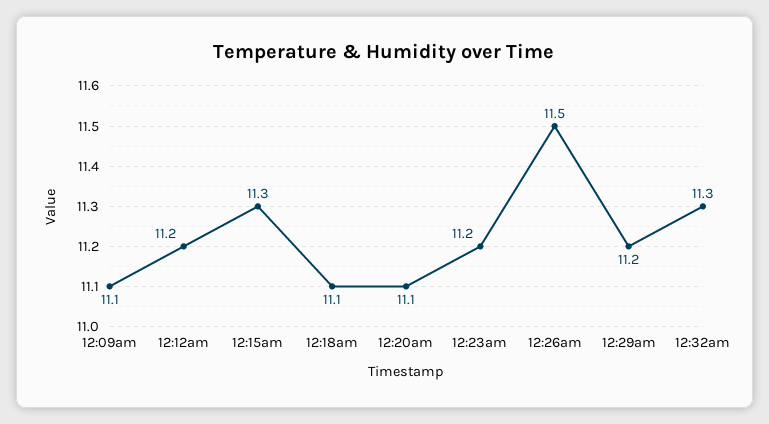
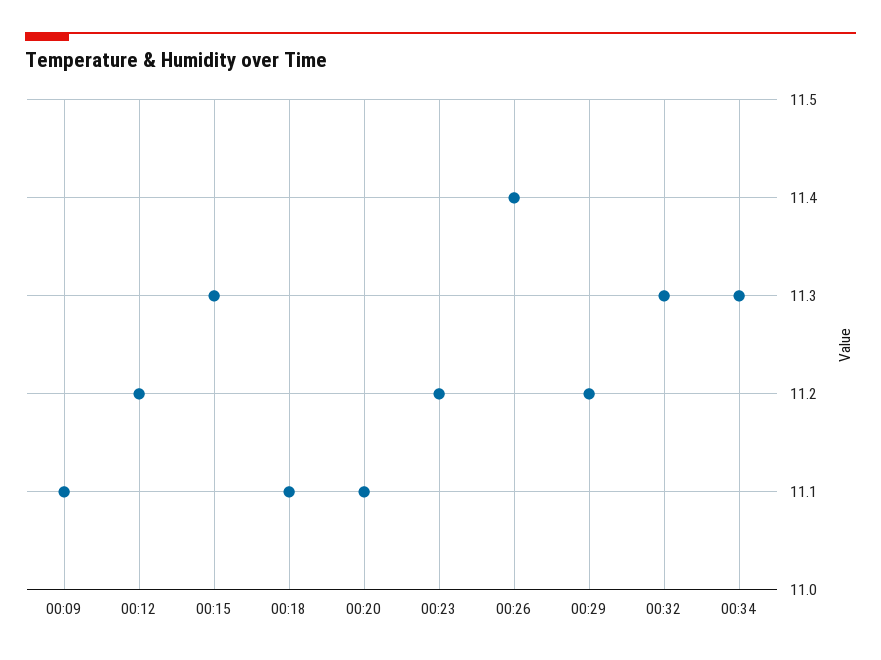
12:26am: 11.5 -> 11.4
00:34: none -> 11.3

